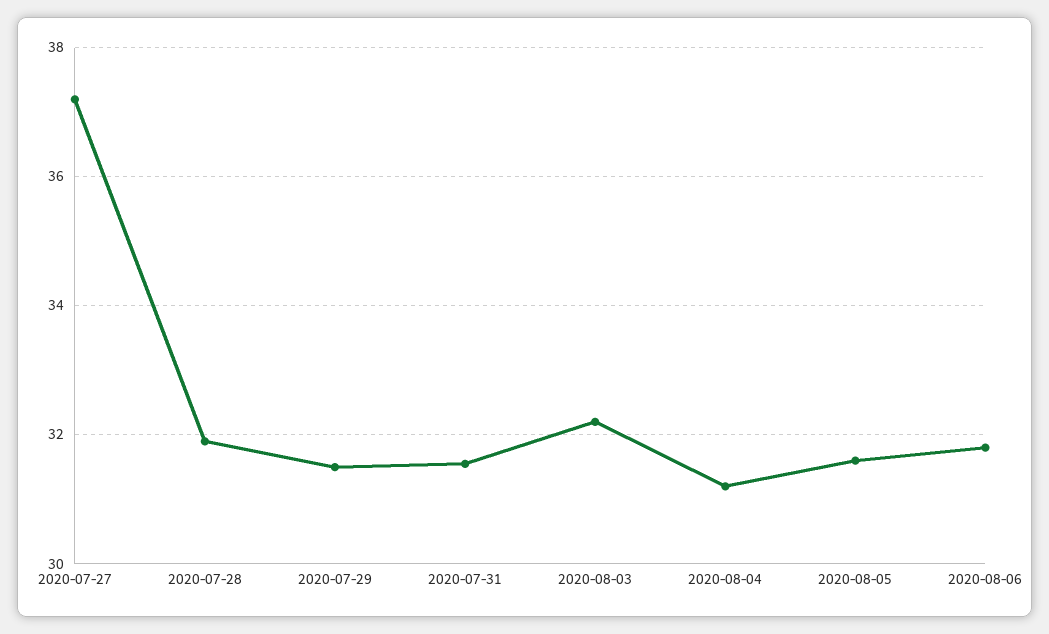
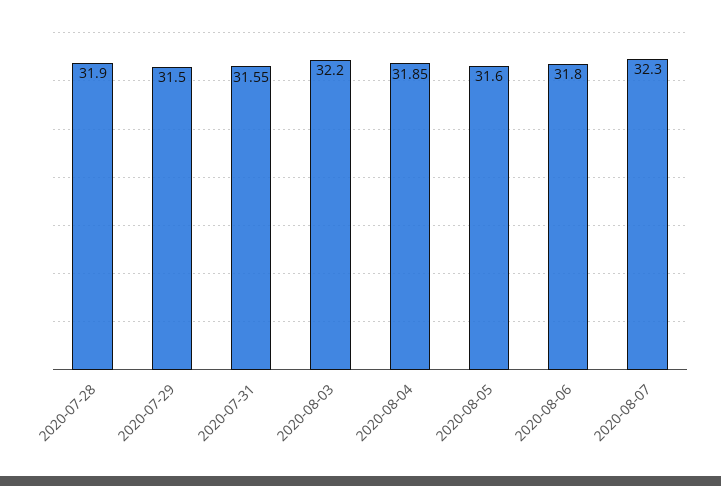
2020-07-27: 37.2 -> none
2020-08-04: 31.2 -> 31.85
2020-08-07: none -> 32.3

